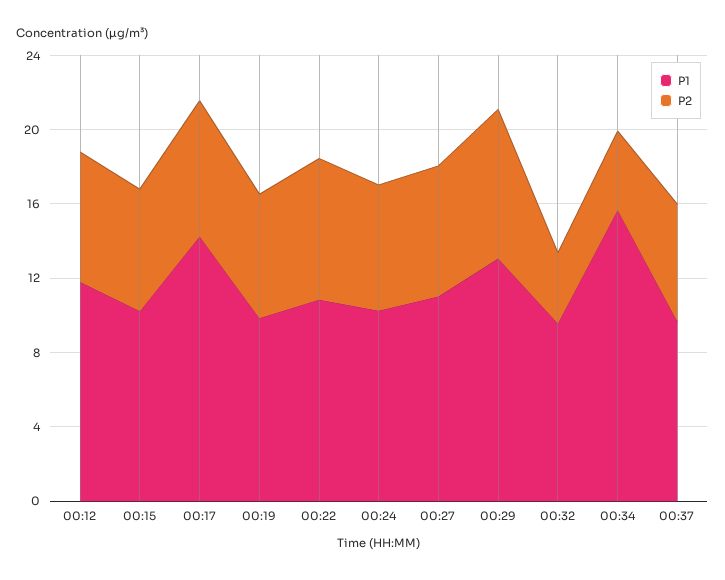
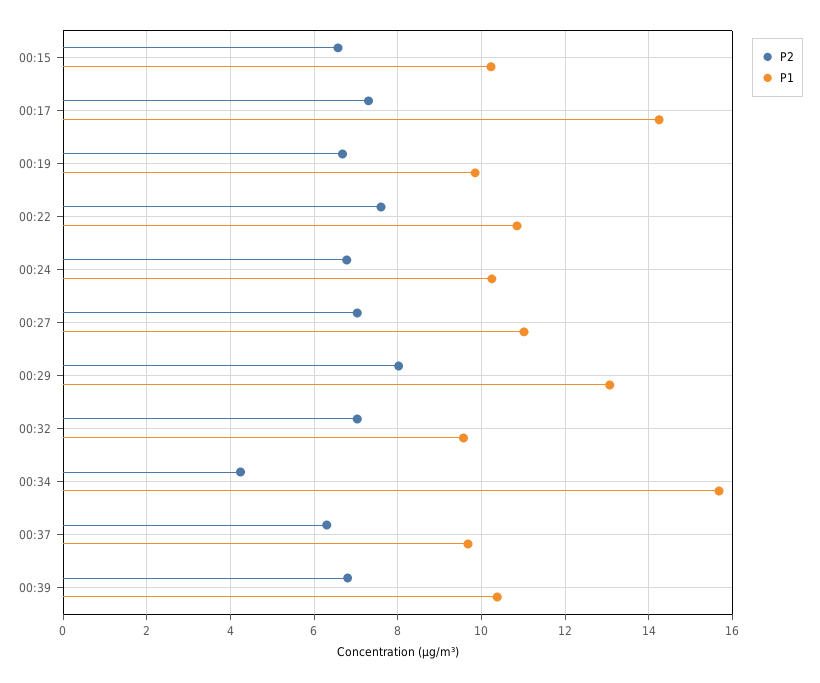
P1, 00:12: 12 -> none
P2, 00:12: 7 -> none
P2, 00:32: 4 -> 7
P2, 00:39: none -> 6.8
P1, 00:39: none -> 10.4

